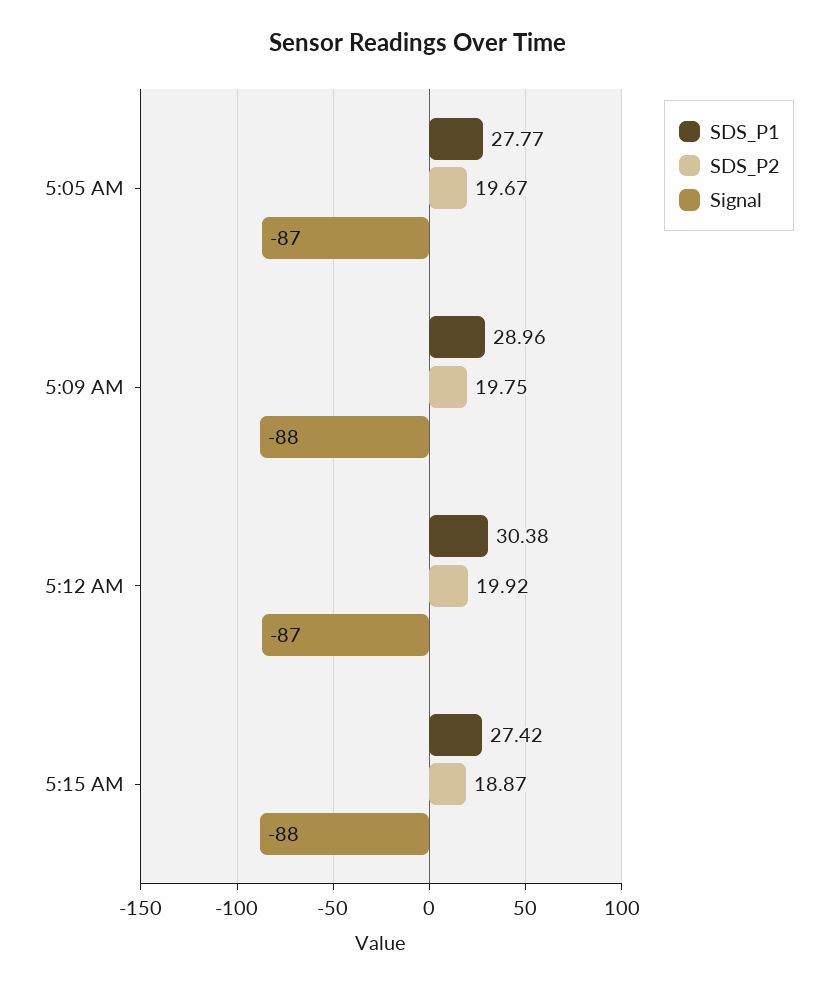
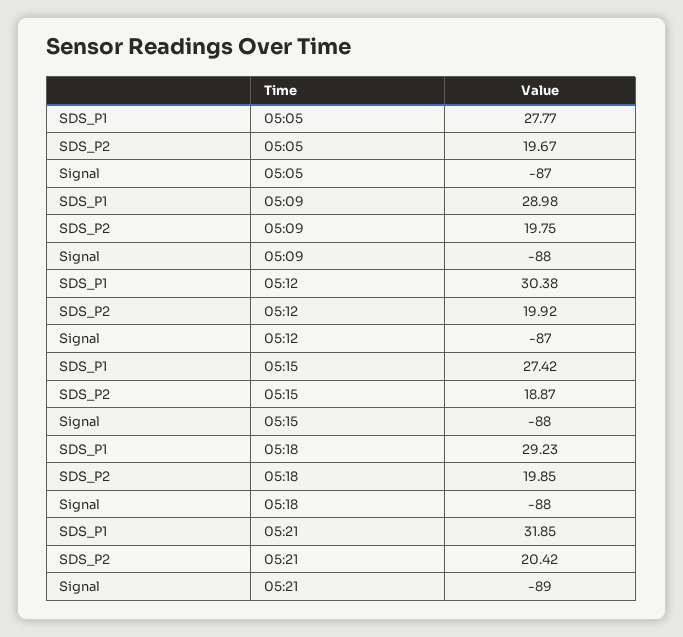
SDS_P1, 5:09 AM: 28.96 -> 28.98
SDS_P1, 05:18: none -> 29.23
SDS_P2, 05:18: none -> 19.85
Signal, 05:18: none -> -88
SDS_P1, 05:21: none -> 31.85
SDS_P2, 05:21: none -> 20.42
Signal, 05:21: none -> -89

